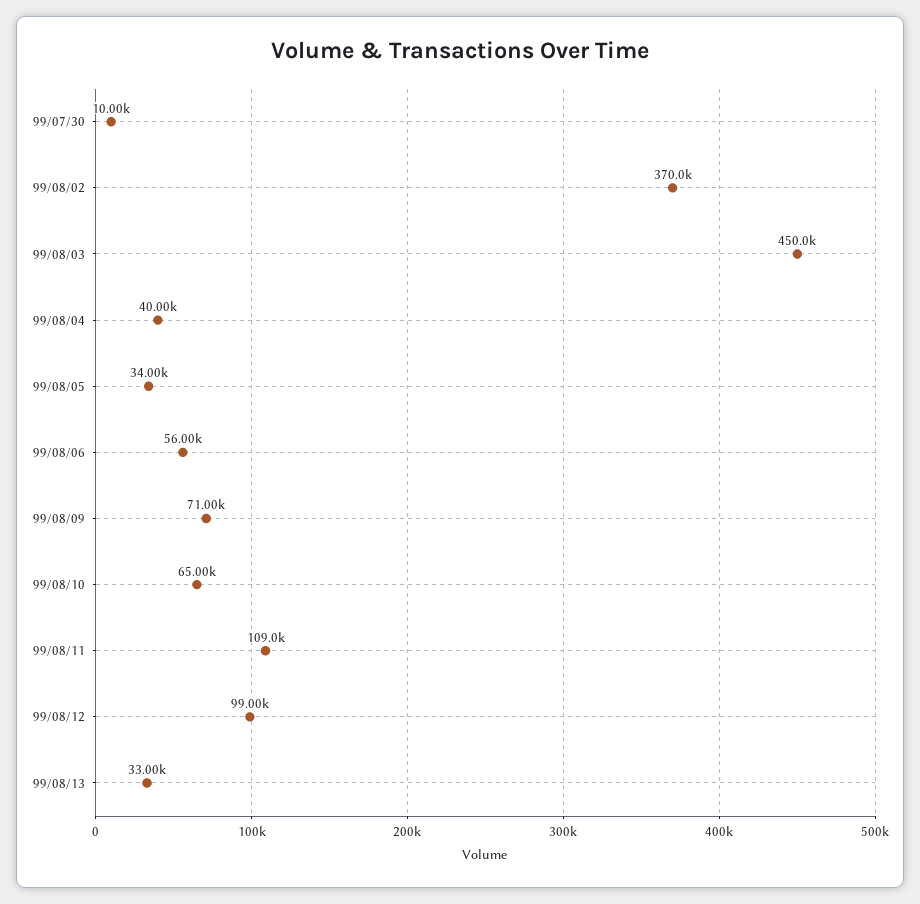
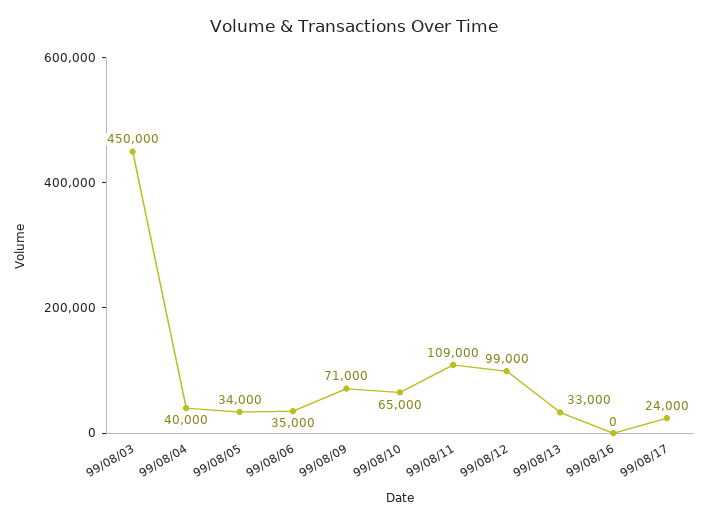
99/07/30: 10000 -> none
99/08/02: 370000 -> none
99/08/06: 56000 -> 35000
99/08/16: none -> 0
99/08/17: none -> 24000

